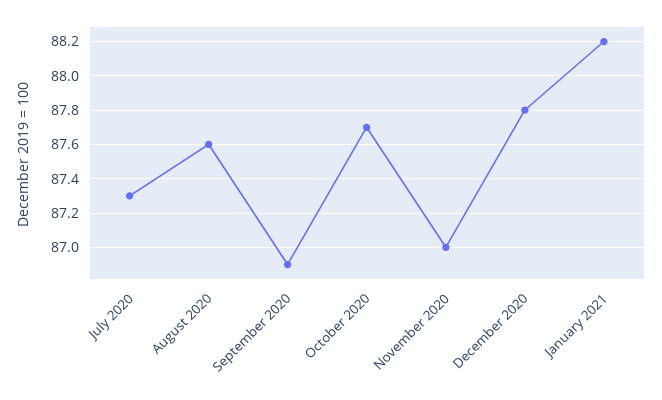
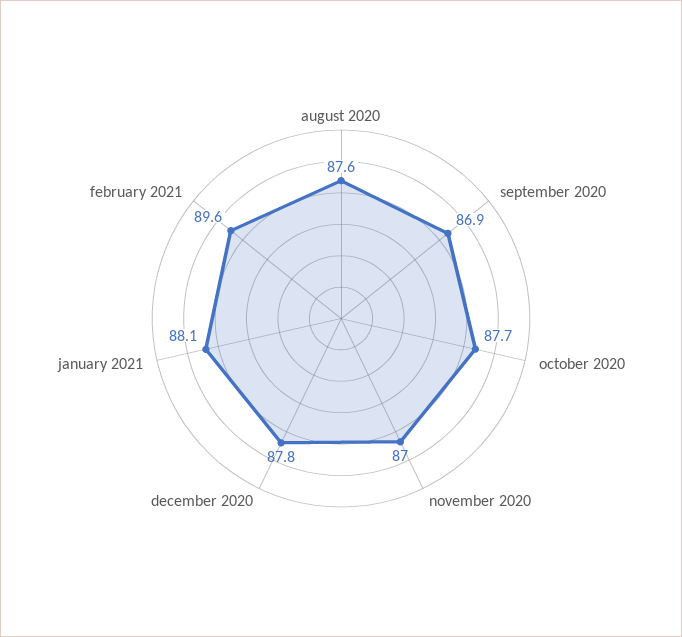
July 2020: 87.3 -> none
January 2021: 88.2 -> 88.1
february 2021: none -> 89.6

